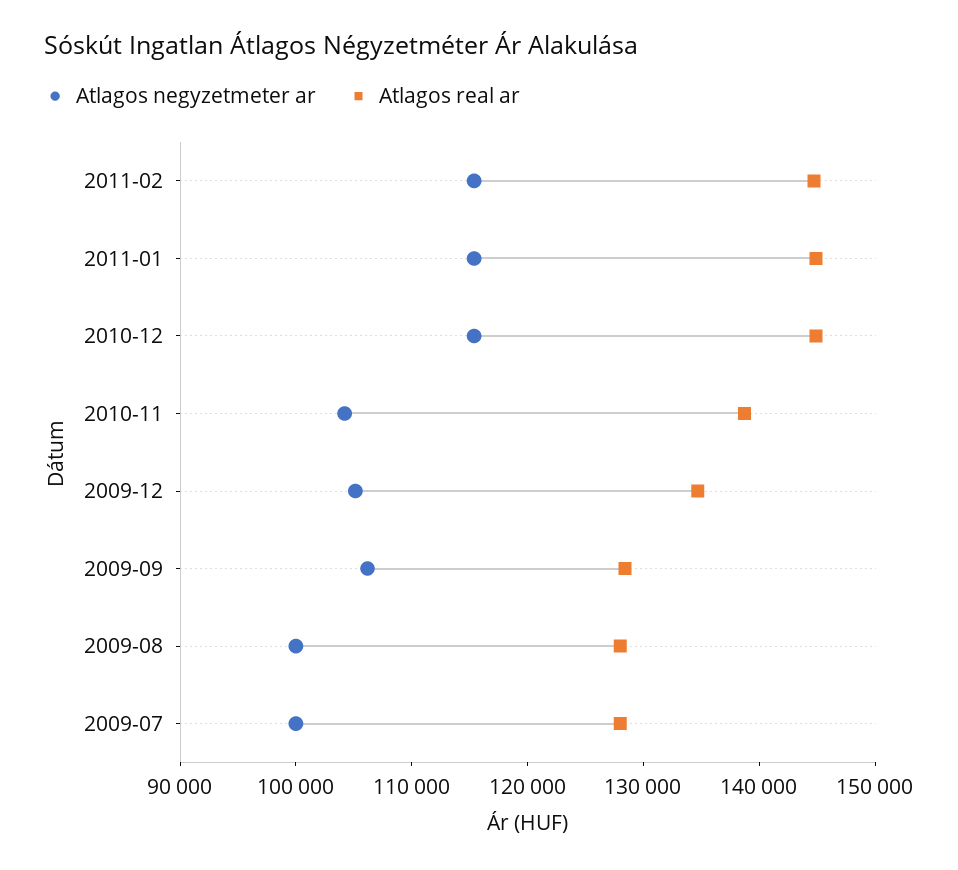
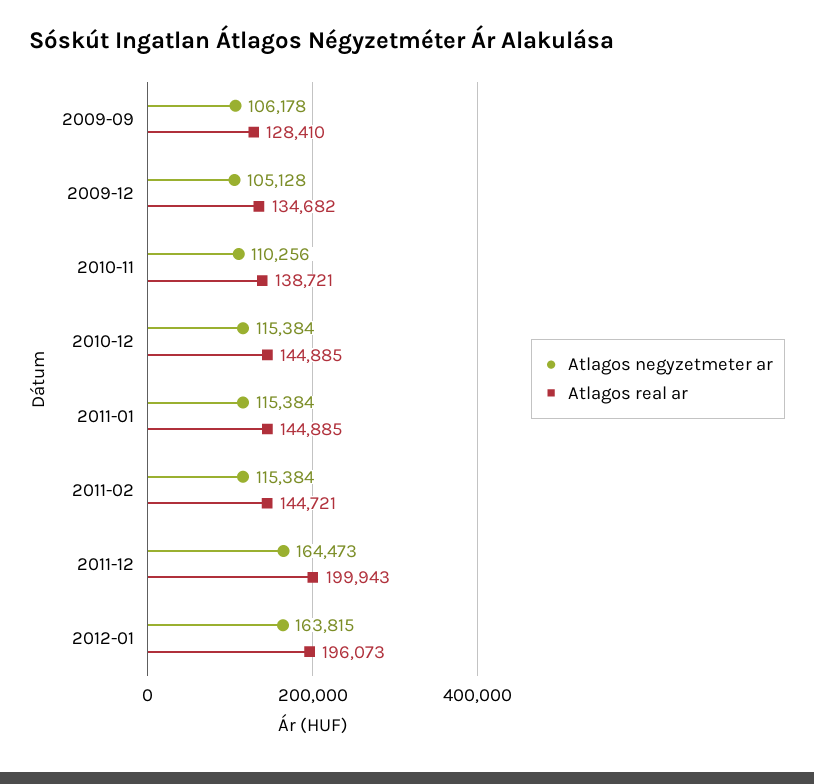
Atlagos negyzetmeter ar, 2010-11: 104000 -> 110256
Atlagos negyzetmeter ar, 2009-08: 100000 -> none
Atlagos real ar, 2009-08: 128000 -> none
Atlagos negyzetmeter ar, 2009-07: 100000 -> none
Atlagos real ar, 2009-07: 128000 -> none
Atlagos negyzetmeter ar, 2011-12: none -> 164473
Atlagos real ar, 2011-12: none -> 199943
Atlagos negyzetmeter ar, 2012-01: none -> 163815
Atlagos real ar, 2012-01: none -> 196073

